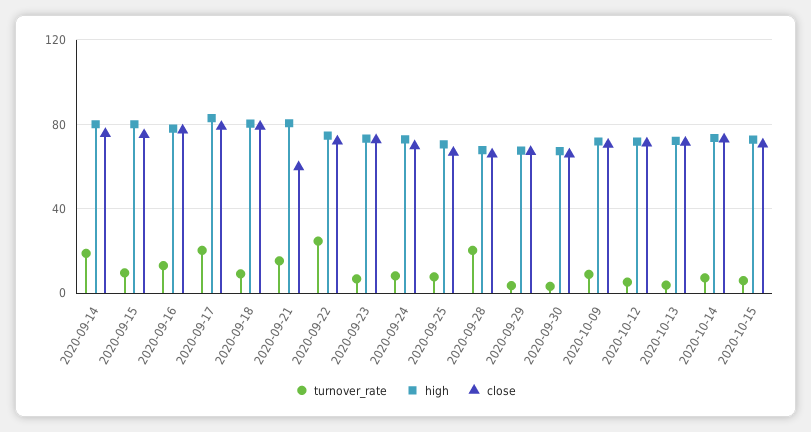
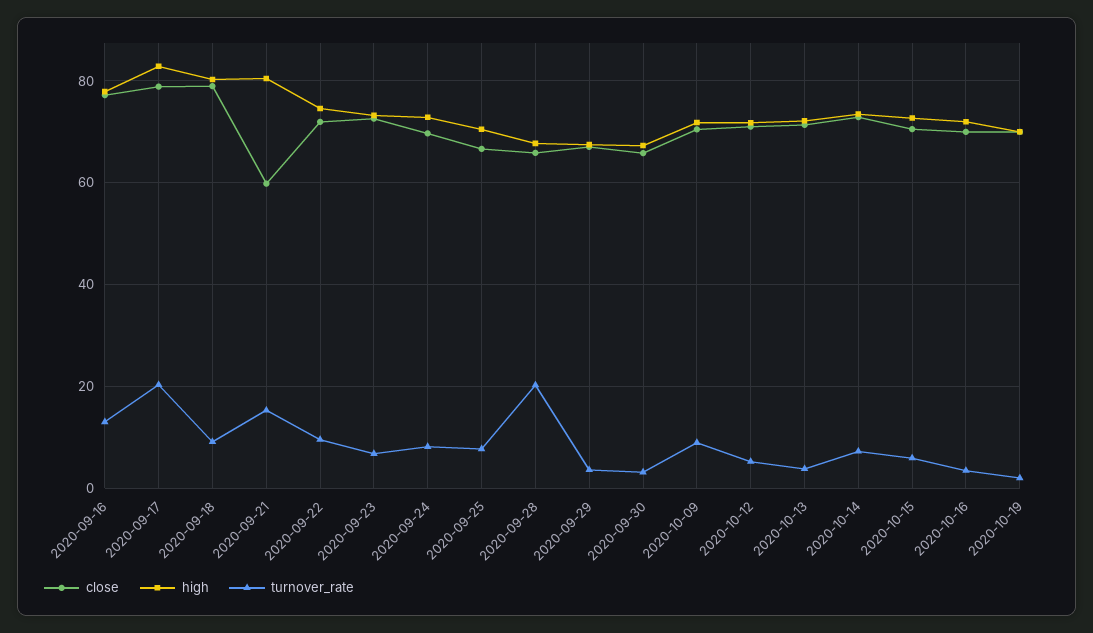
turnover_rate, 2020-09-14: 20 -> none
high, 2020-09-14: 80 -> none
close, 2020-09-14: 75 -> none
turnover_rate, 2020-09-15: 10 -> none
high, 2020-09-15: 80 -> none
close, 2020-09-15: 75 -> none
turnover_rate, 2020-09-22: 25 -> 10
close, 2020-10-16: none -> 70
high, 2020-10-16: none -> 72
turnover_rate, 2020-10-16: none -> 4
close, 2020-10-19: none -> 70
high, 2020-10-19: none -> 70
turnover_rate, 2020-10-19: none -> 2

